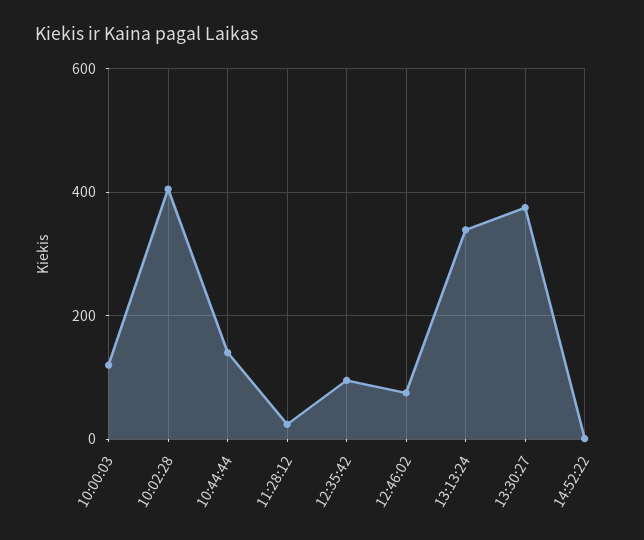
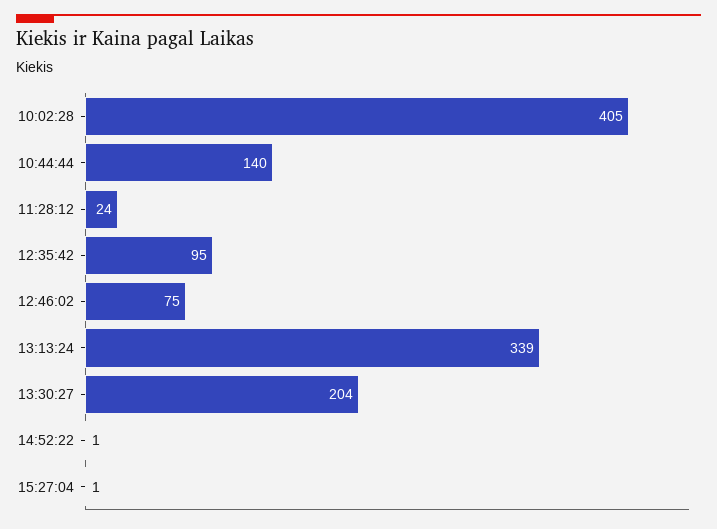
10:00:03: 120 -> none
13:30:27: 380 -> 204
15:27:04: none -> 1

